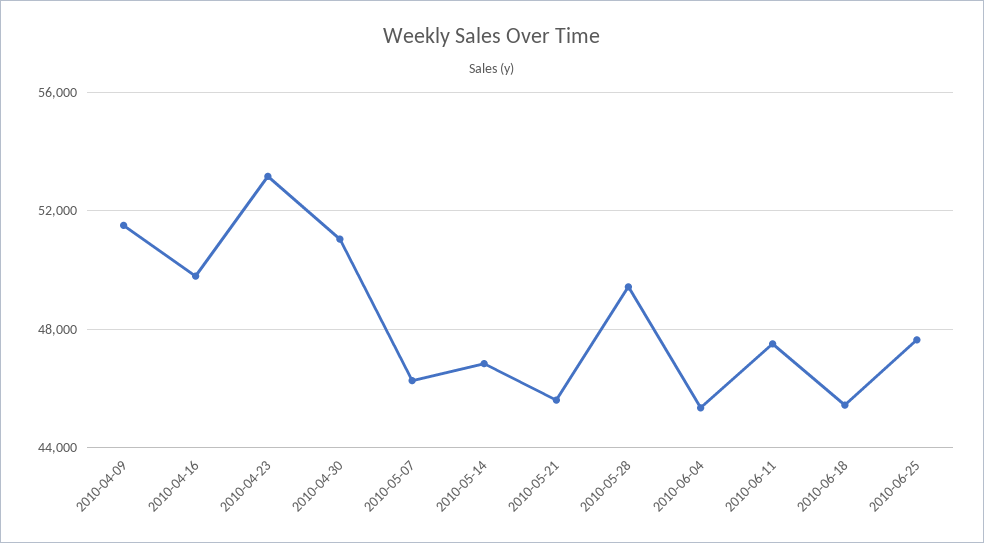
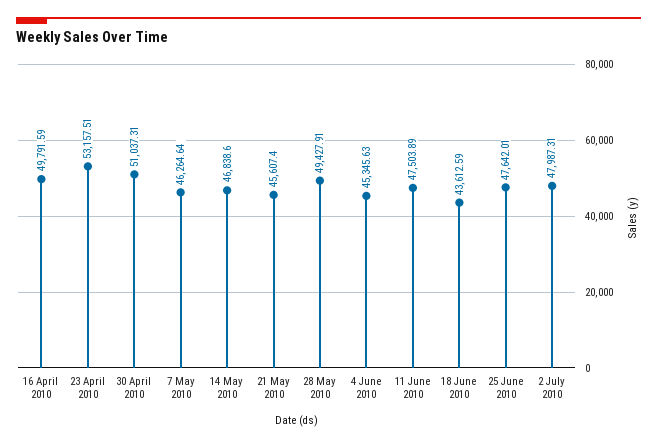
2010-04-09: 51500 -> none
2010-06-18: 45500 -> 43612.59
2 July 2010: none -> 47987.31

